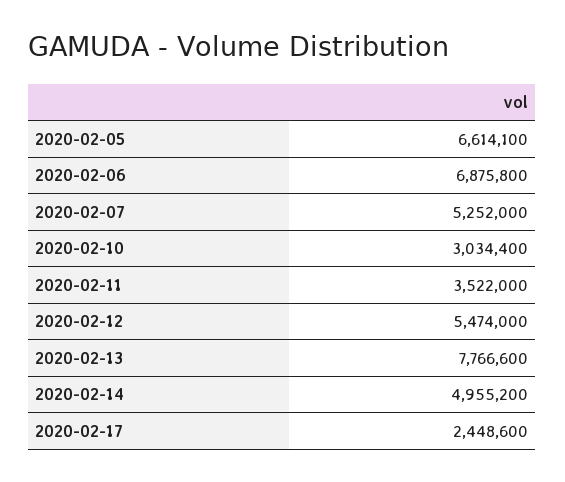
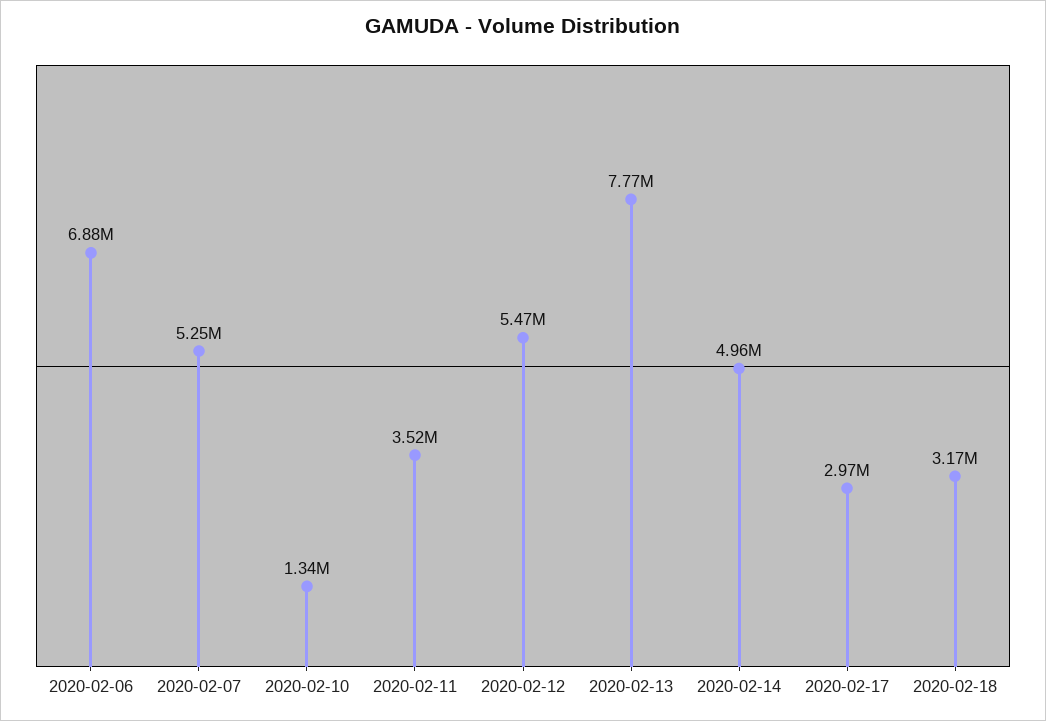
2020-02-05: 6614100 -> none
2020-02-10: 3034400 -> 1340000
2020-02-17: 2448600 -> 2970000
2020-02-18: none -> 3170000

